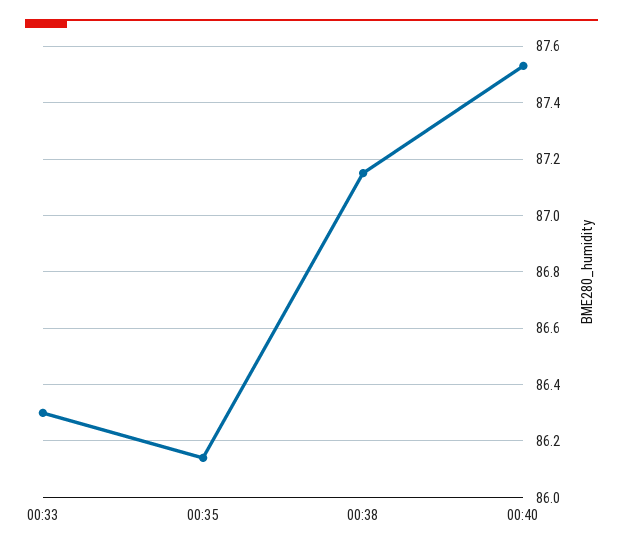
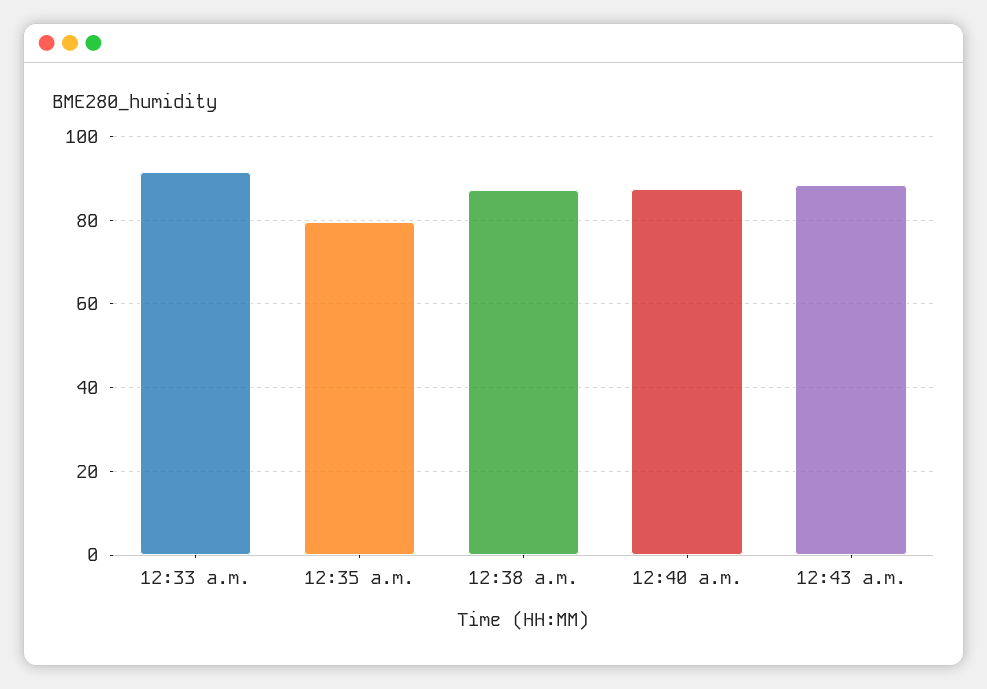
00:33: 86.3 -> 92
00:35: 86.15 -> 80
12:43 a.m.: none -> 88

